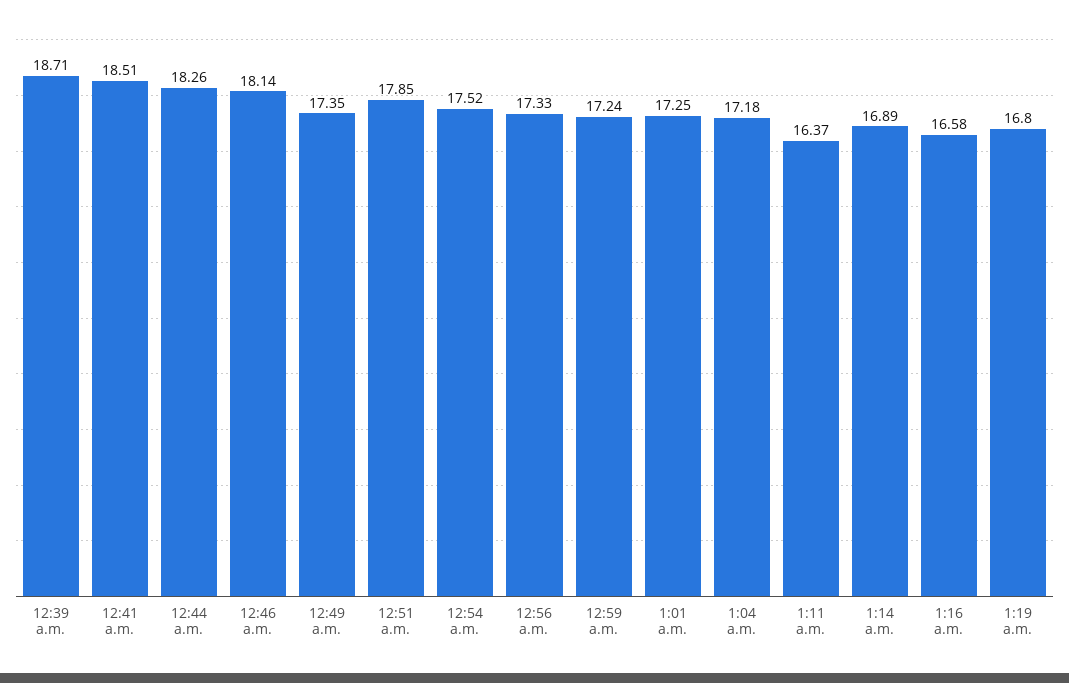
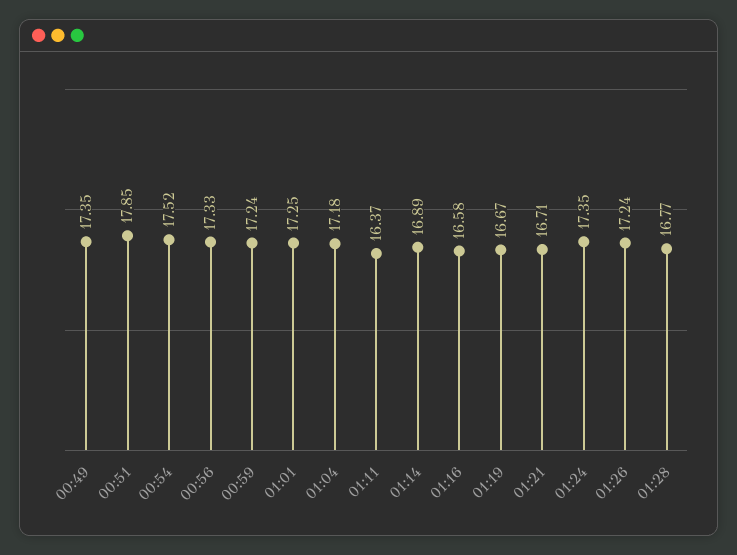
12:39 a.m.: 18.71 -> none
12:41 a.m.: 18.51 -> none
12:44 a.m.: 18.26 -> none
12:46 a.m.: 18.14 -> none
1:19 a.m.: 16.8 -> 16.67
01:21: none -> 16.71
01:24: none -> 17.35
01:26: none -> 17.24
01:28: none -> 16.77

